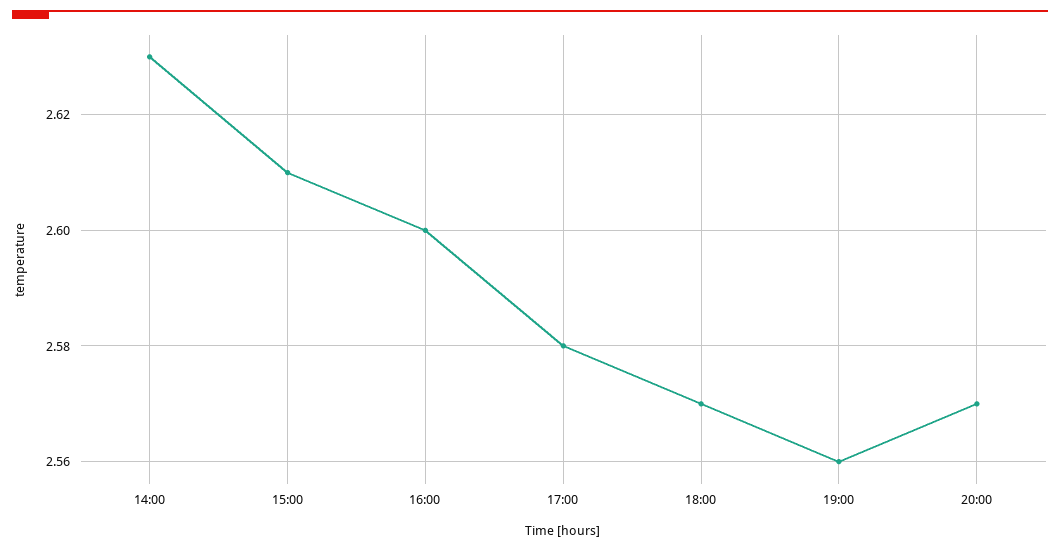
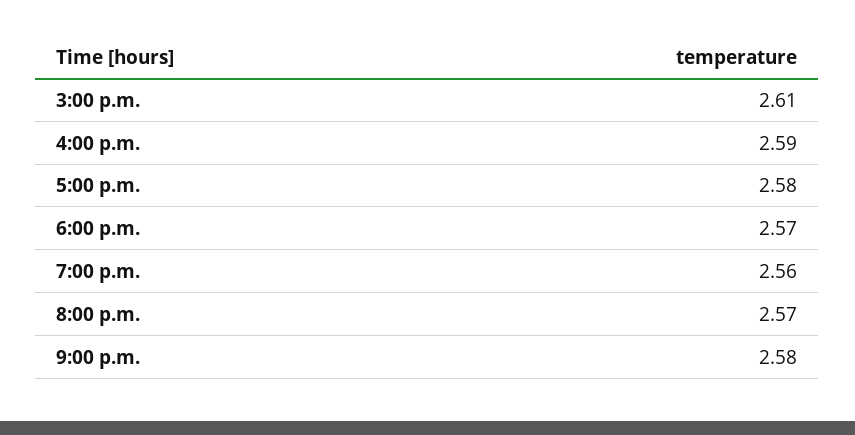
14:00: 2.63 -> none
16:00: 2.6 -> 2.59
9:00 p.m.: none -> 2.58

